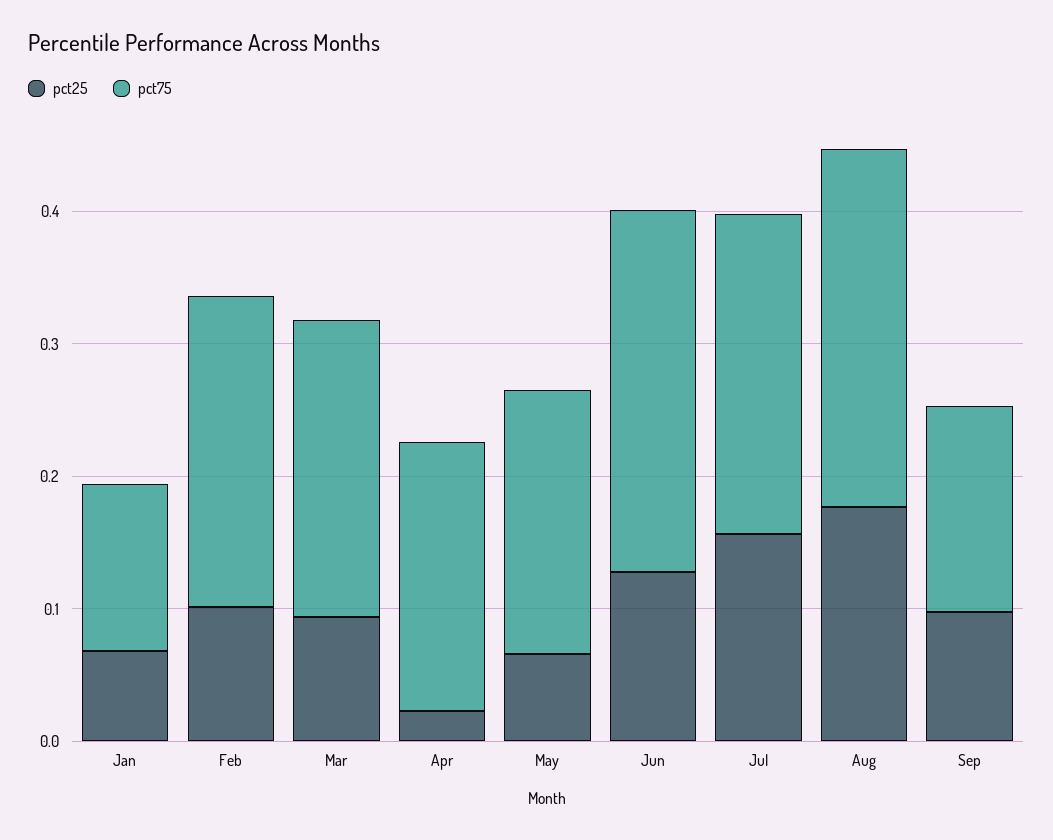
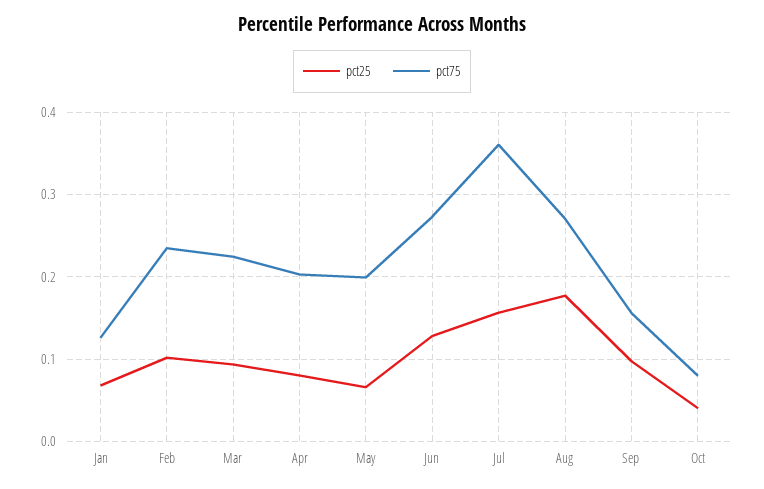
pct25, Apr: 0.02 -> 0.08
pct75, Jul: 0.24 -> 0.36
pct25, Oct: none -> 0.04
pct75, Oct: none -> 0.08

